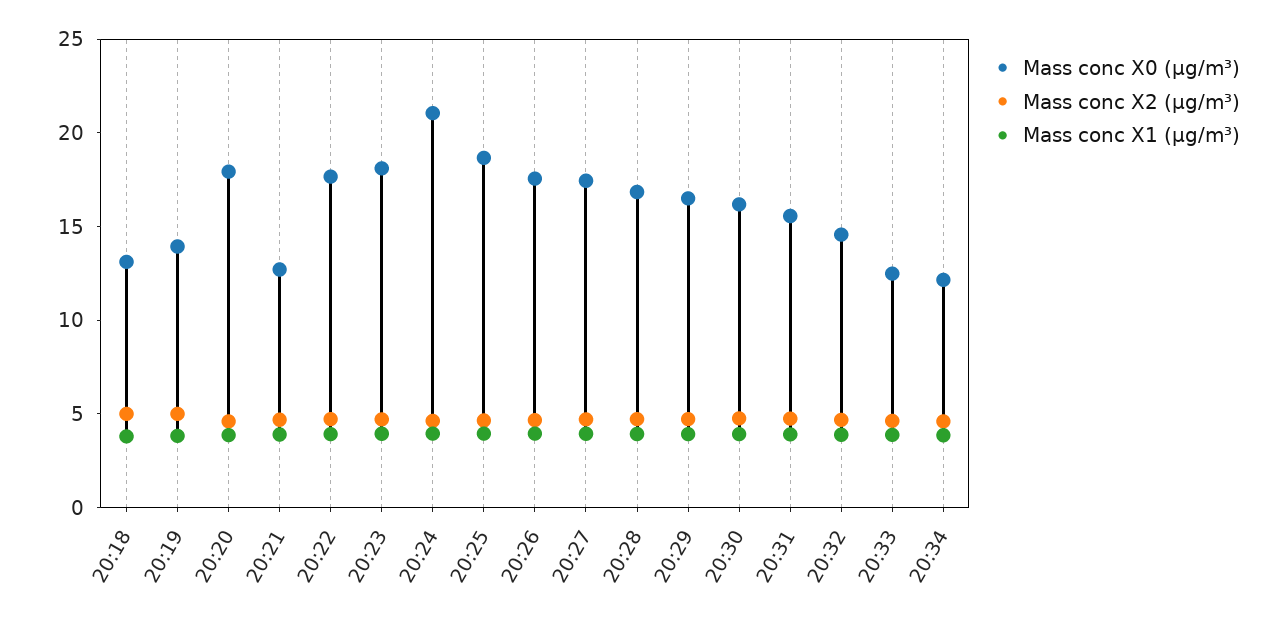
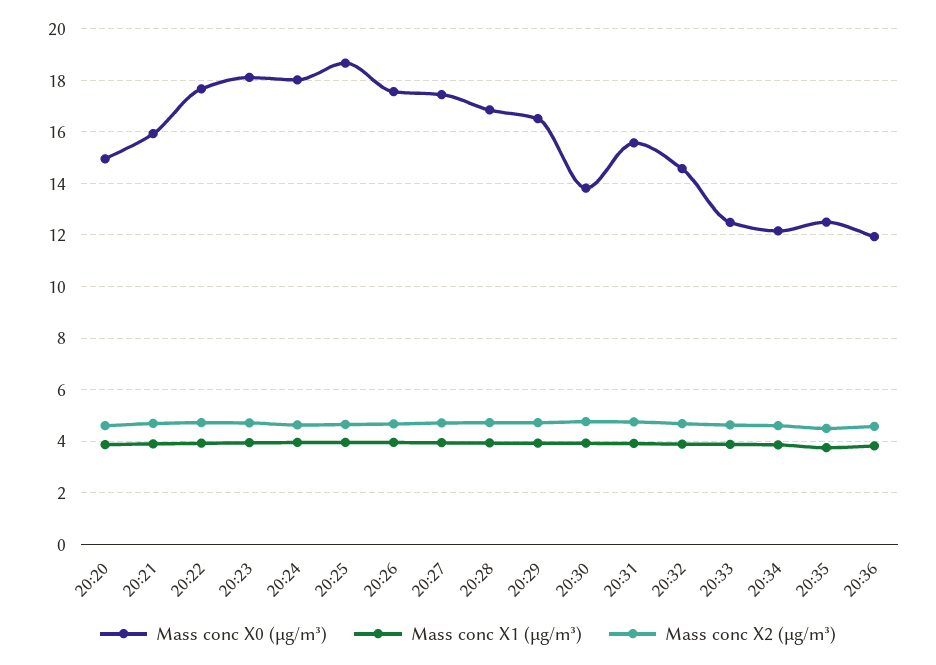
Mass conc X0 (μg/m³), 20:18: 13 -> none
Mass conc X2 (μg/m³), 20:18: 5 -> none
Mass conc X1 (μg/m³), 20:18: 4 -> none
Mass conc X0 (μg/m³), 20:19: 14 -> none
Mass conc X2 (μg/m³), 20:19: 5 -> none
Mass conc X1 (μg/m³), 20:19: 4 -> none
Mass conc X0 (μg/m³), 20:20: 18 -> 15
Mass conc X0 (μg/m³), 20:21: 13 -> 16
Mass conc X0 (μg/m³), 20:24: 21 -> 18
Mass conc X0 (μg/m³), 20:30: 16 -> 13.75
Mass conc X0 (μg/m³), 20:35: none -> 12.5
Mass conc X1 (μg/m³), 20:35: none -> 3.75
Mass conc X2 (μg/m³), 20:35: none -> 4.5
Mass conc X0 (μg/m³), 20:36: none -> 12
Mass conc X1 (μg/m³), 20:36: none -> 3.75
Mass conc X2 (μg/m³), 20:36: none -> 4.5

